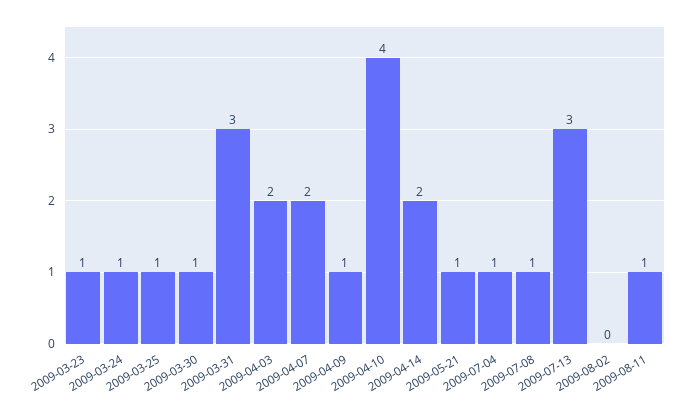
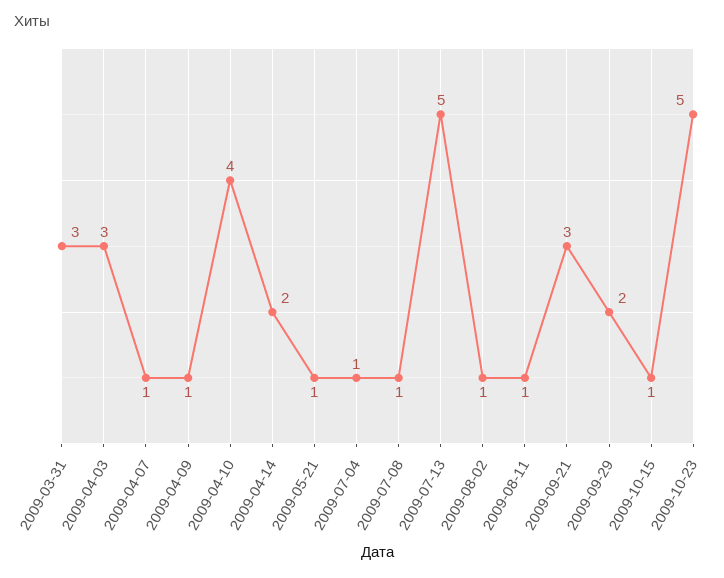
2009-03-23: 1 -> none
2009-03-24: 1 -> none
2009-03-25: 1 -> none
2009-03-30: 1 -> none
2009-04-03: 2 -> 3
2009-04-07: 2 -> 1
2009-07-13: 3 -> 5
2009-08-02: 0 -> 1
2009-09-21: none -> 3
2009-09-29: none -> 2
2009-10-15: none -> 1
2009-10-23: none -> 5

